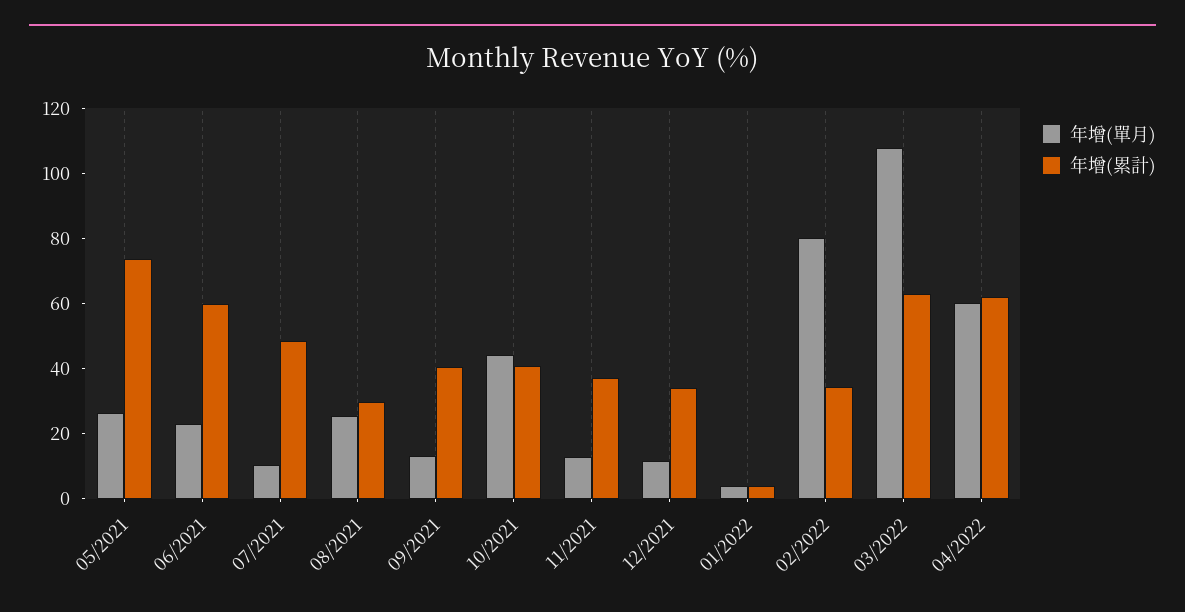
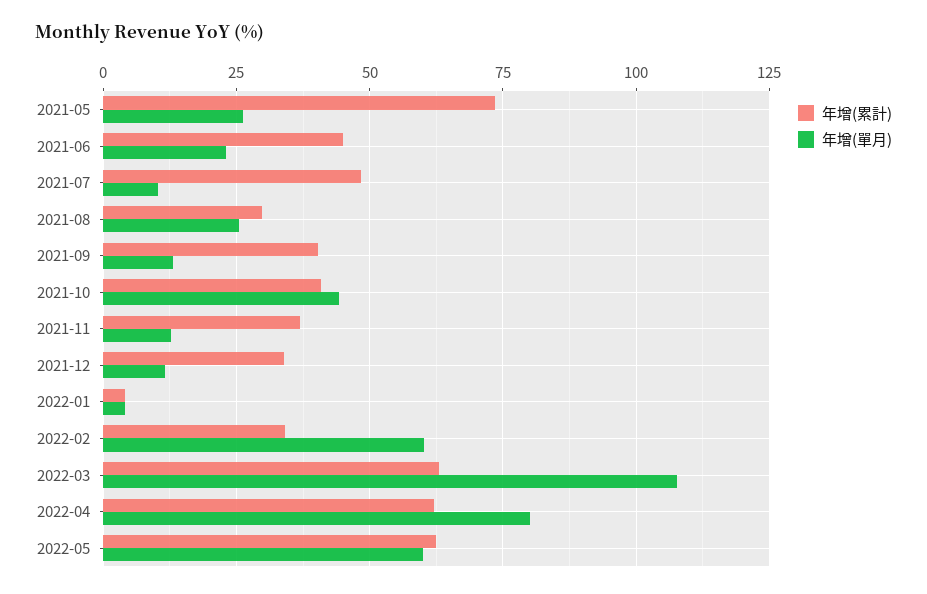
年增(累計), 06/2021: 60 -> 45
年增(單月), 02/2022: 80 -> 60
年增(單月), 04/2022: 60 -> 80
年增(累計), 2022-05: none -> 62.5
年增(單月), 2022-05: none -> 60

